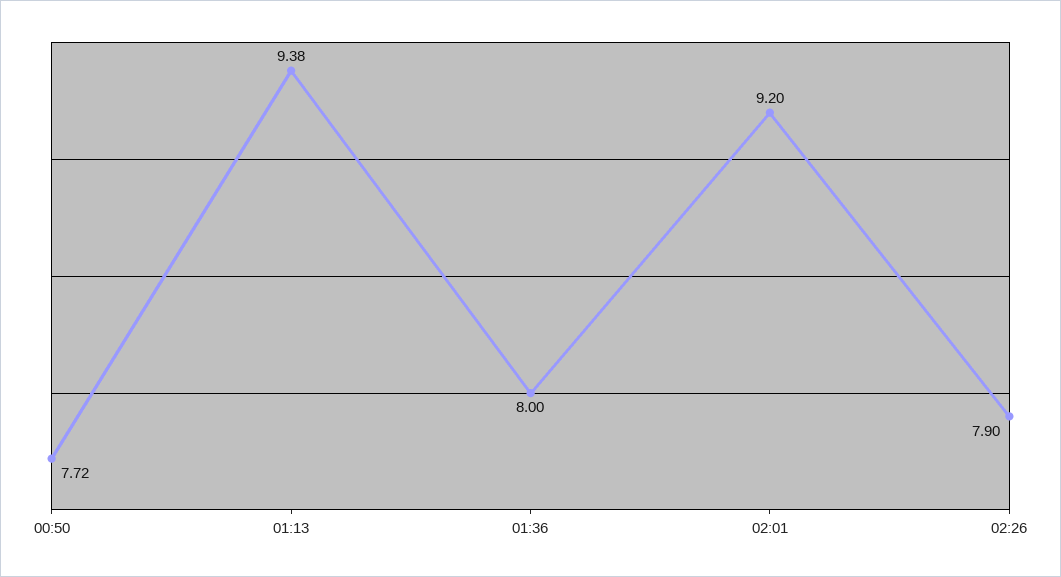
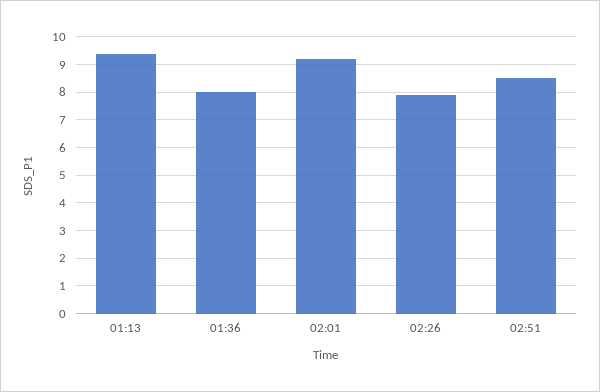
00:50: 7.72 -> none
02:51: none -> 8.5

